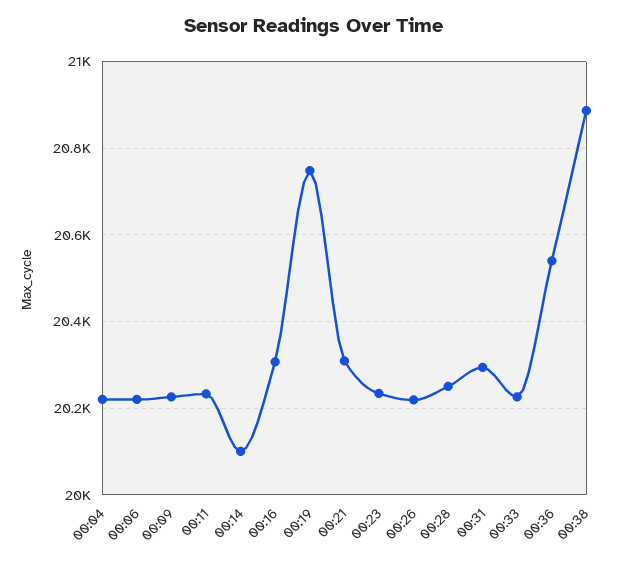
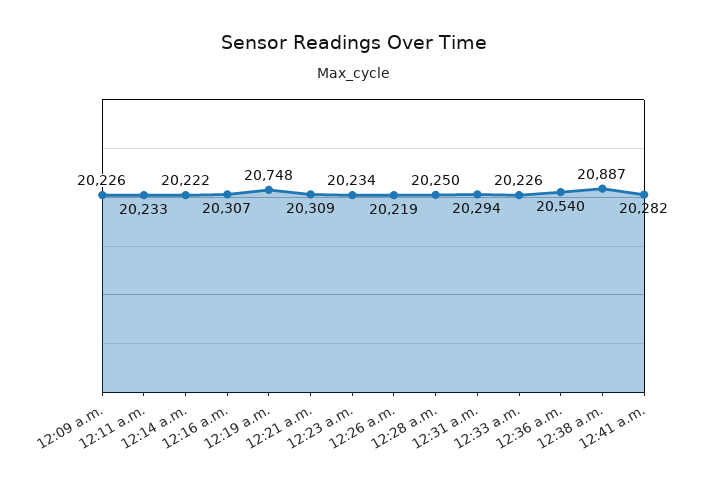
00:04: 20220 -> none
00:06: 20220 -> none
00:14: 20100 -> 20222
12:41 a.m.: none -> 20282

